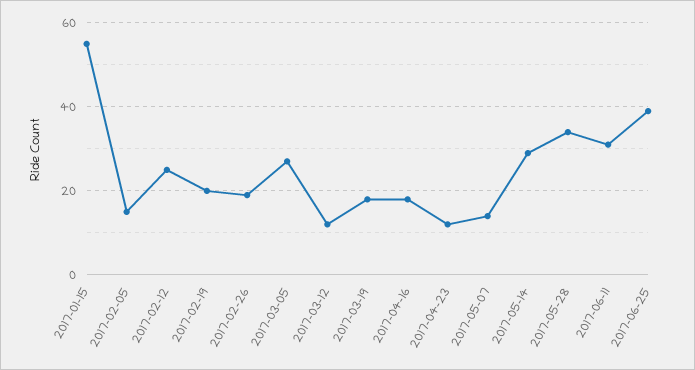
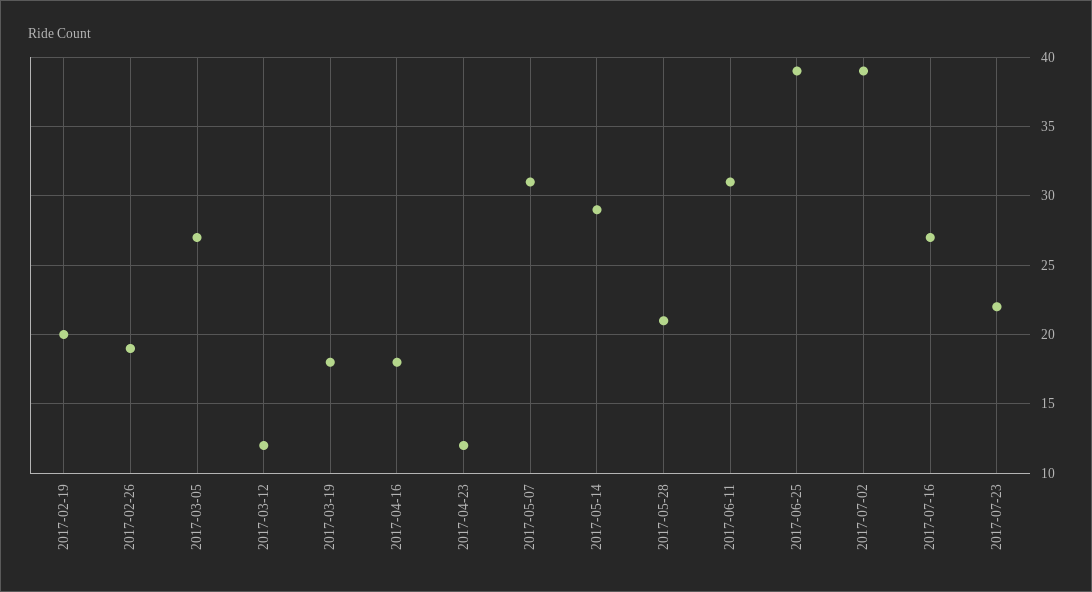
2017-01-15: 55 -> none
2017-02-05: 15 -> none
2017-02-12: 25 -> none
2017-05-07: 15 -> 31
2017-05-28: 35 -> 21
2017-07-02: none -> 39
2017-07-16: none -> 27
2017-07-23: none -> 22

